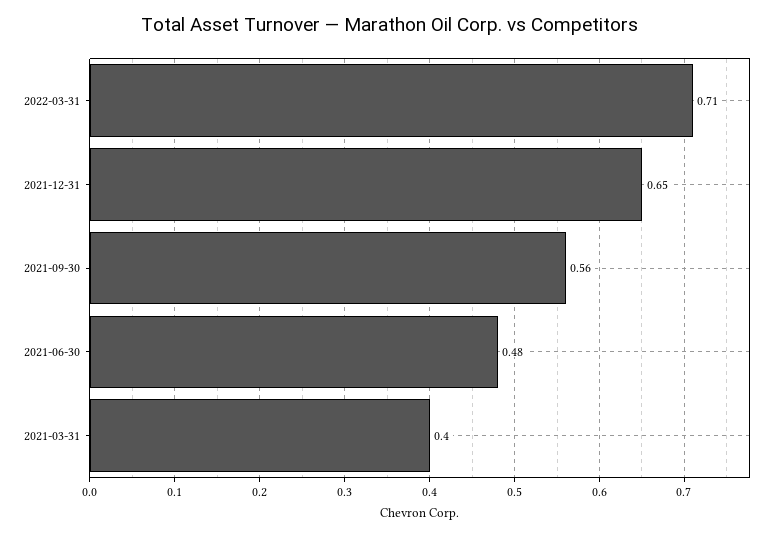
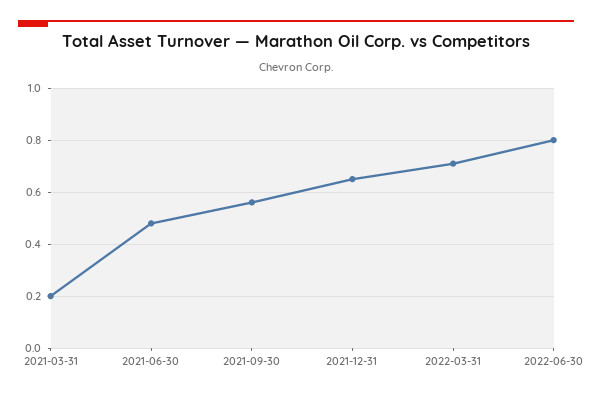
2021-03-31: 0.4 -> 0.2
2022-06-30: none -> 0.8

